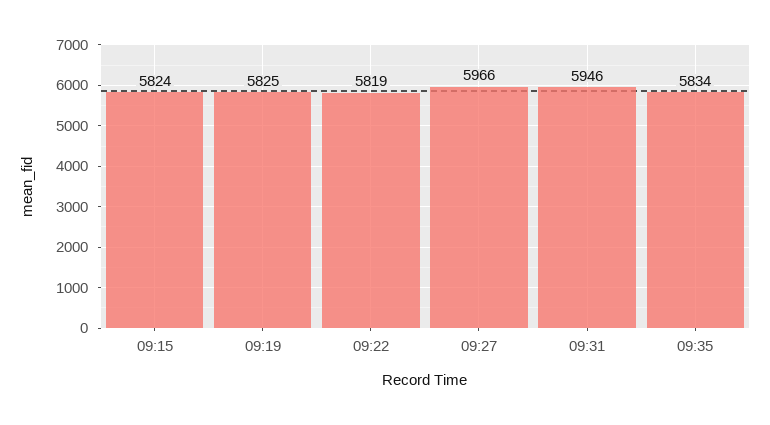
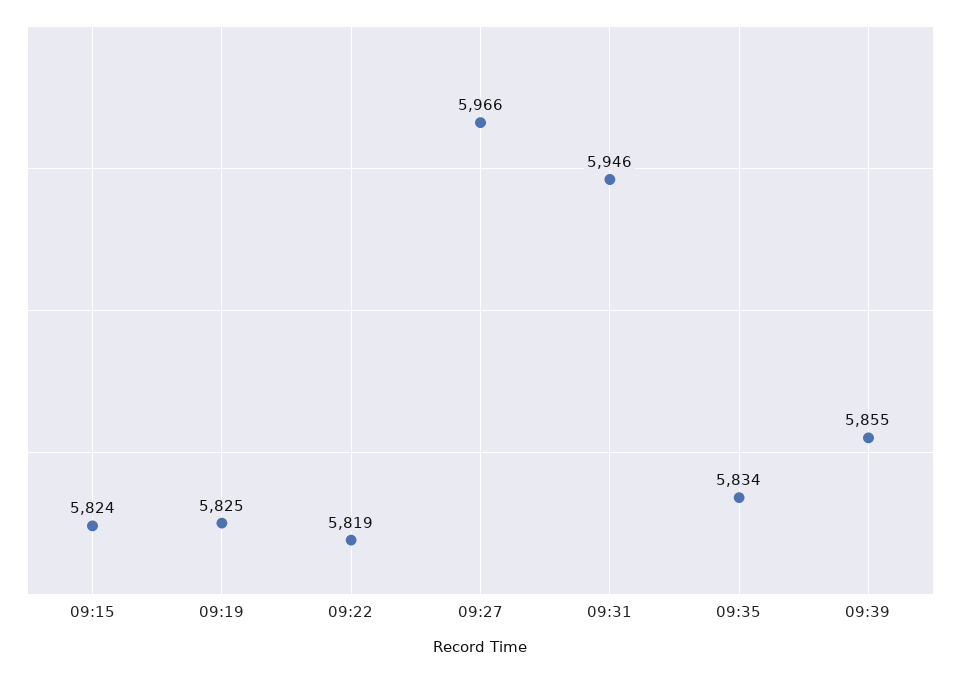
09:39: none -> 5855

